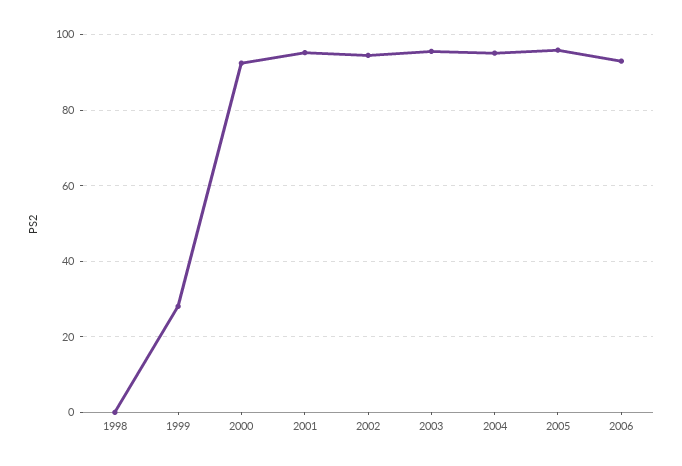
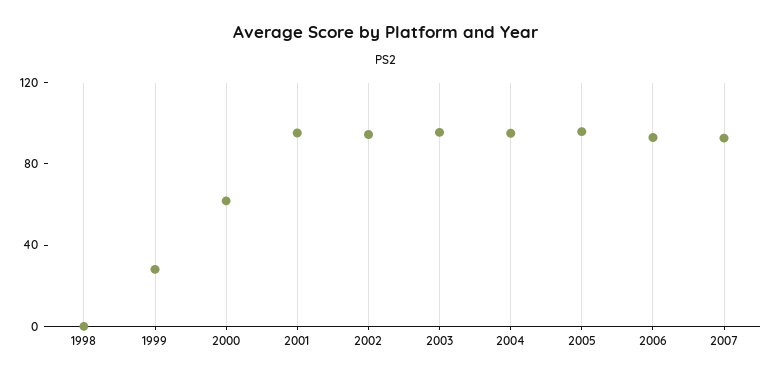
2000: 92 -> 60
2007: none -> 90

